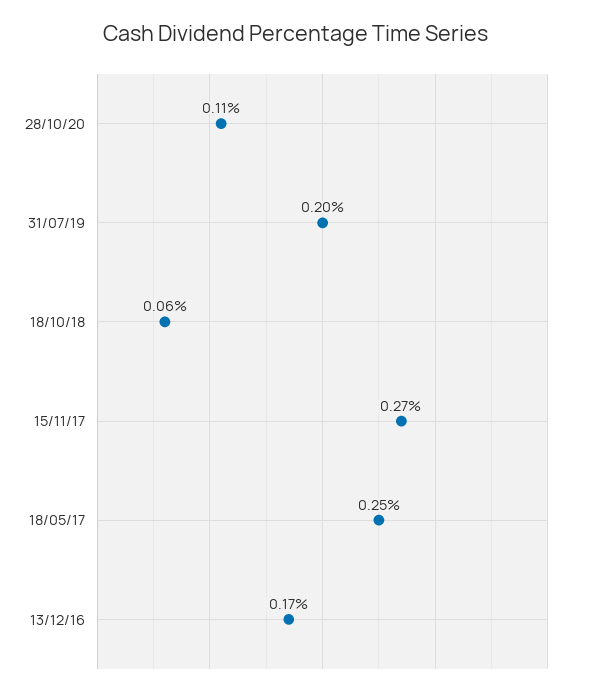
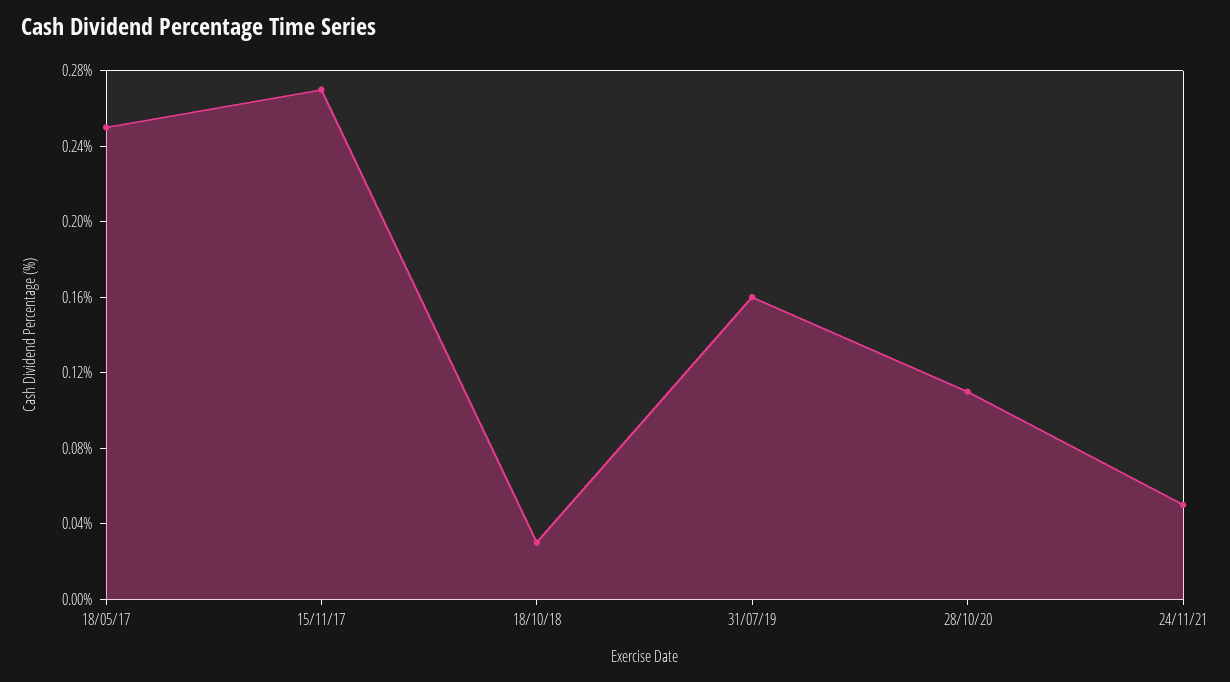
31/07/19: 0.2 -> 0.16
18/10/18: 0.06 -> 0.03
13/12/16: 0.17 -> none
24/11/21: none -> 0.05

